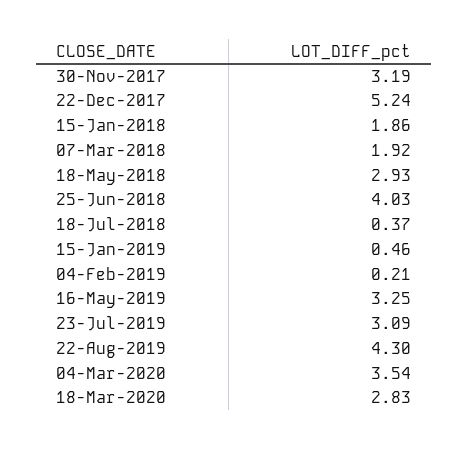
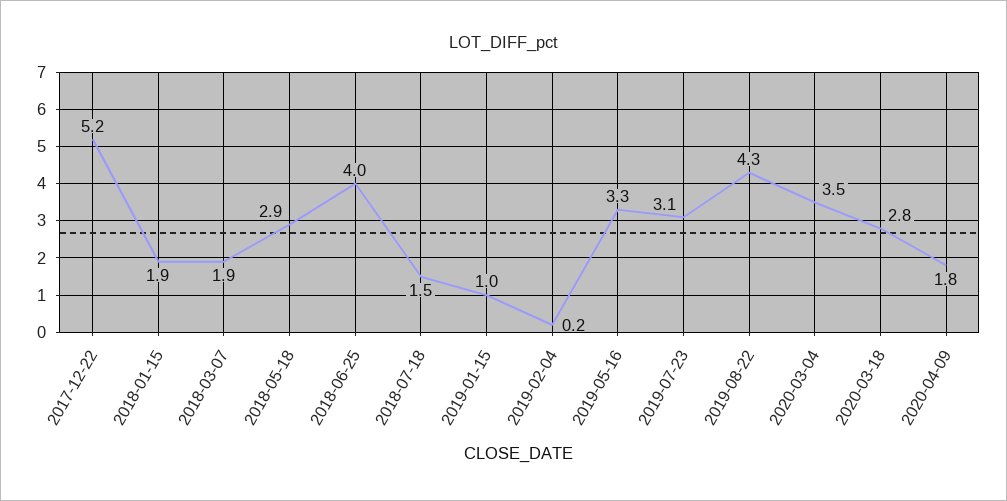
30-Nov-2017: 3.19 -> none
18-Jul-2018: 0.37 -> 1.5
15-Jan-2019: 0.46 -> 1
2020-04-09: none -> 1.8

